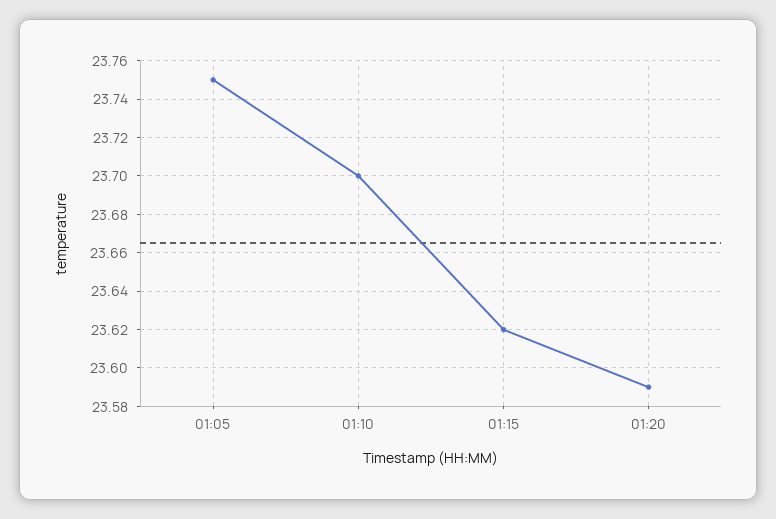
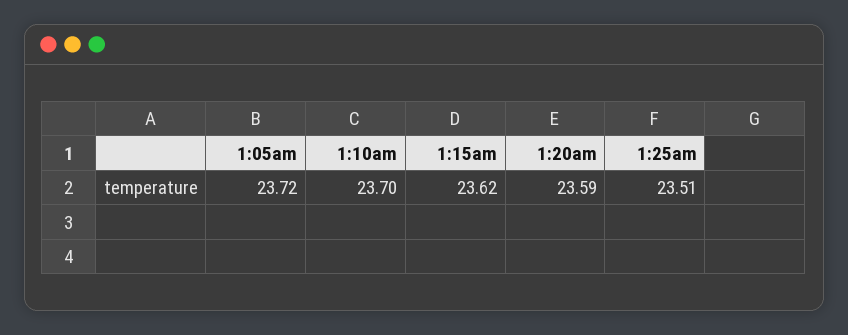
01:05: 23.75 -> 23.72
1:25am: none -> 23.51

